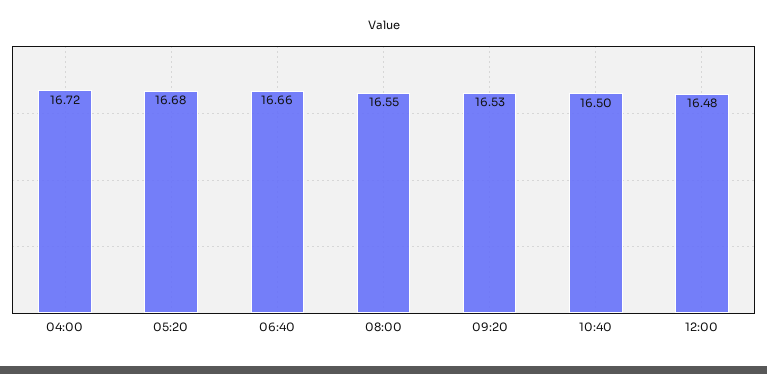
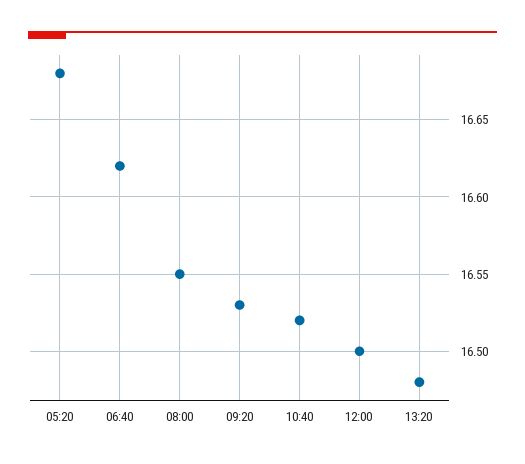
04:00: 16.72 -> none
06:40: 16.66 -> 16.62
10:40: 16.5 -> 16.52
12:00: 16.48 -> 16.5
13:20: none -> 16.48

